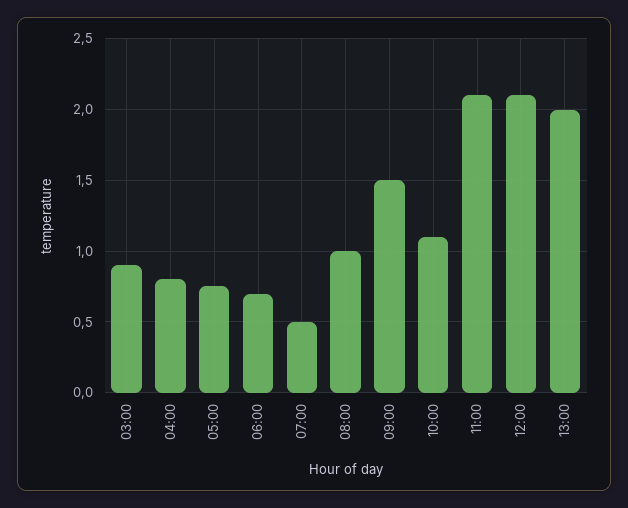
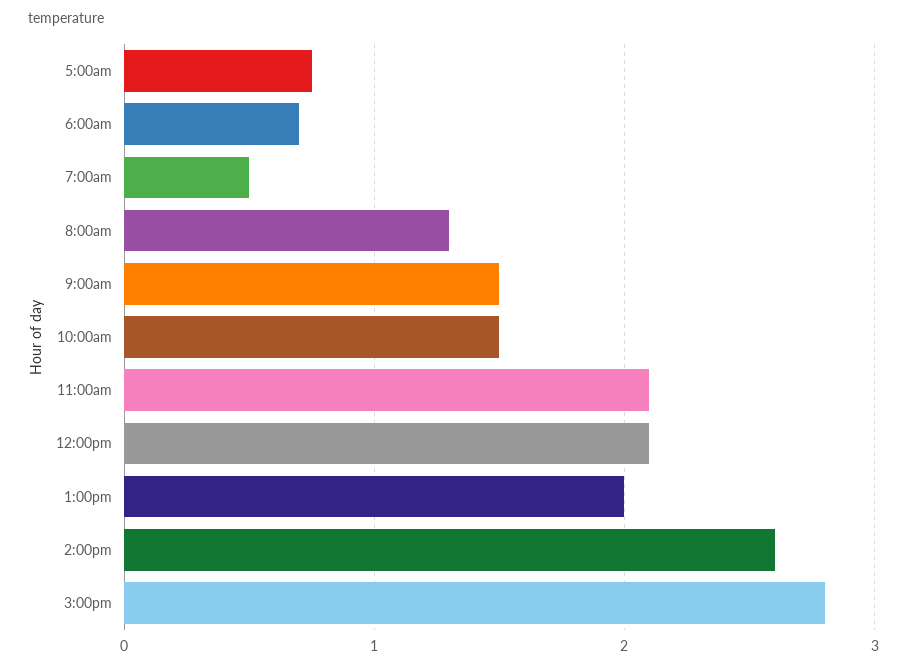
03:00: 0.9 -> none
04:00: 0.8 -> none
08:00: 1 -> 1.3
10:00: 1.1 -> 1.5
2:00pm: none -> 2.6
3:00pm: none -> 2.8

